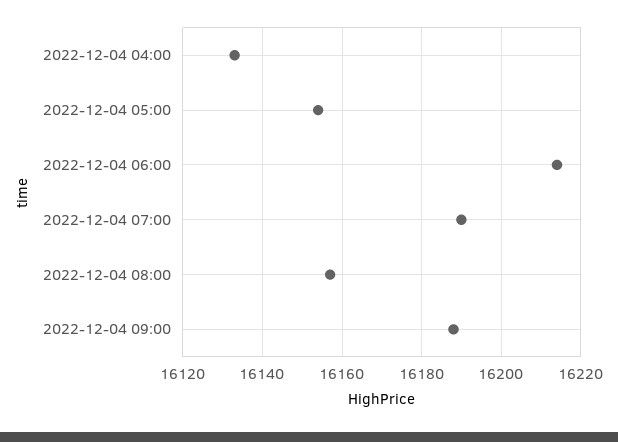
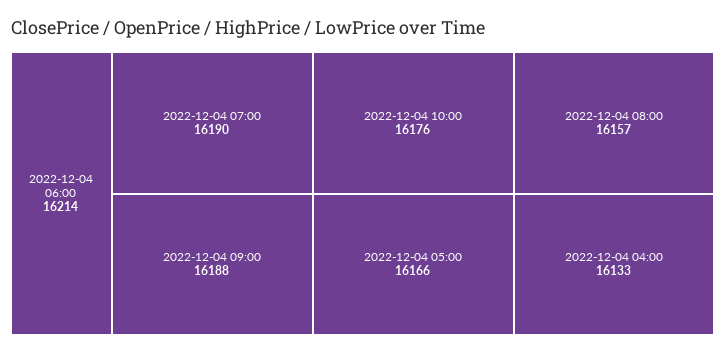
2022-12-04 05:00: 16155 -> 16166
2022-12-04 10:00: none -> 16176

